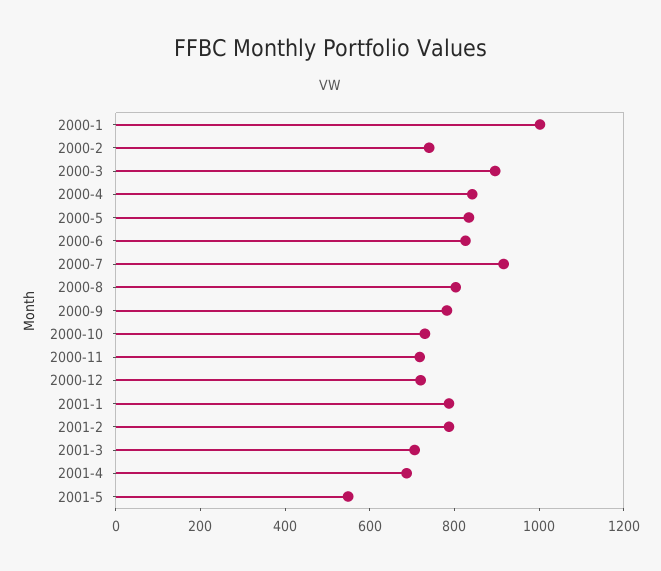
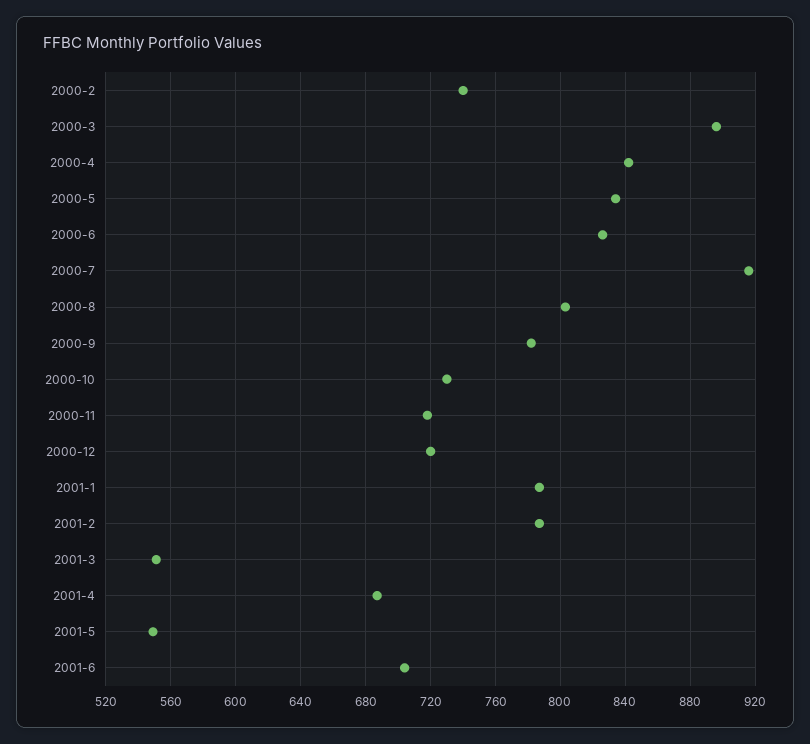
2000-1: 1000 -> none
2001-3: 700 -> 550
2001-6: none -> 705

